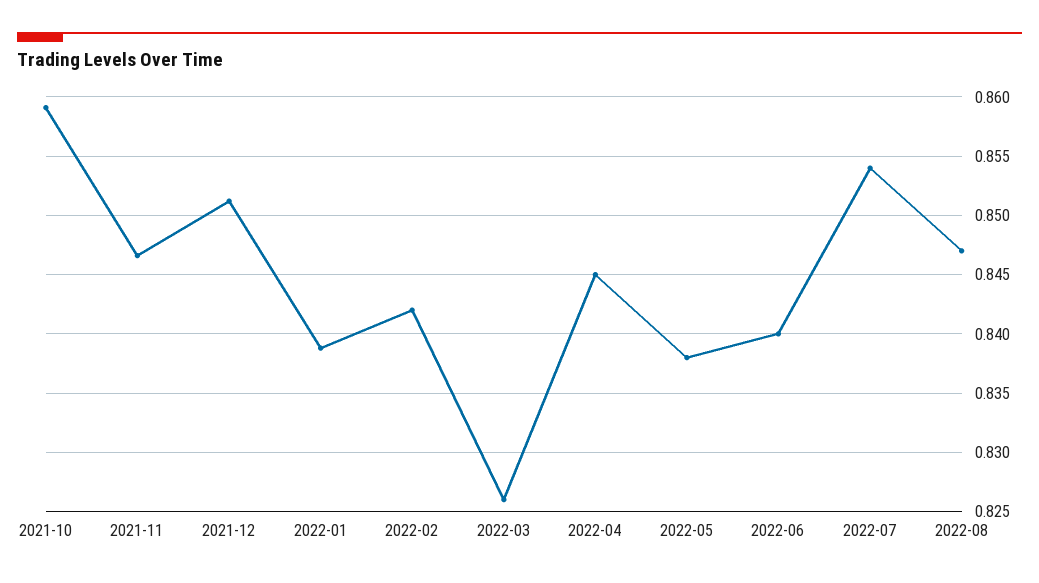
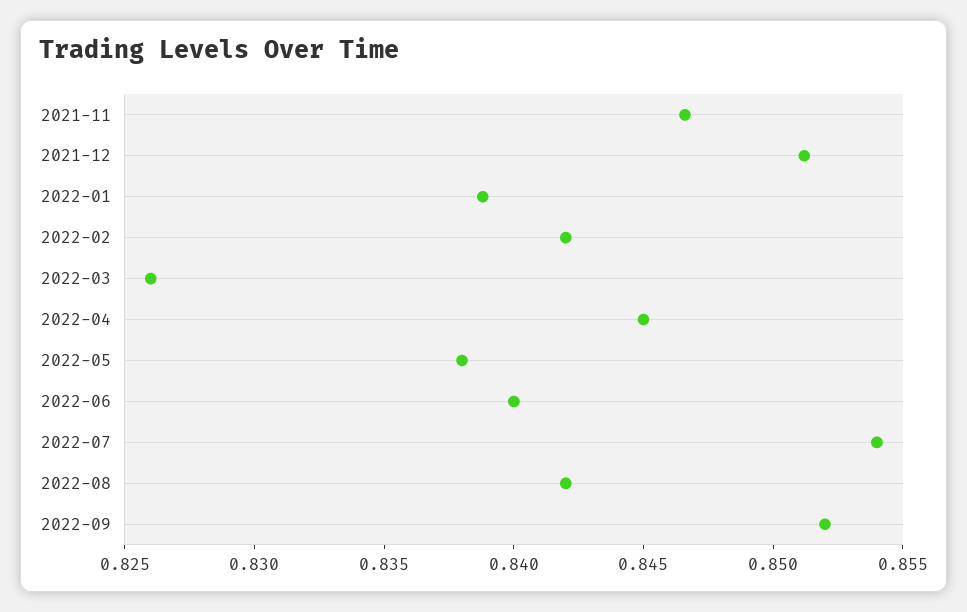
2021-10: 0.859 -> none
2022-08: 0.847 -> 0.842
2022-09: none -> 0.852

